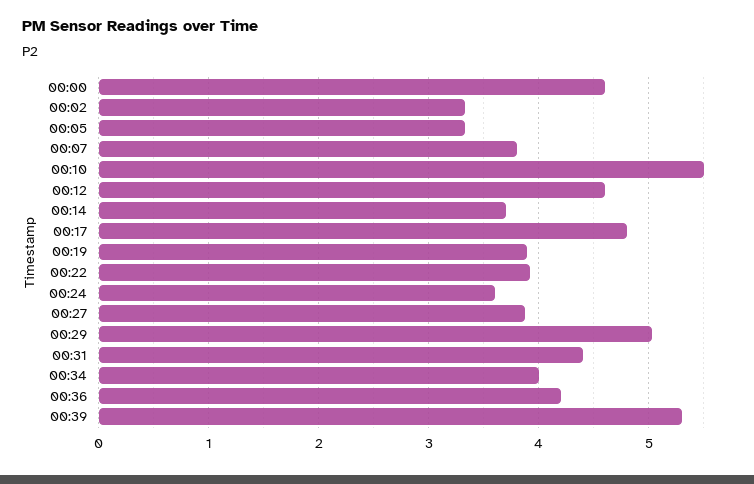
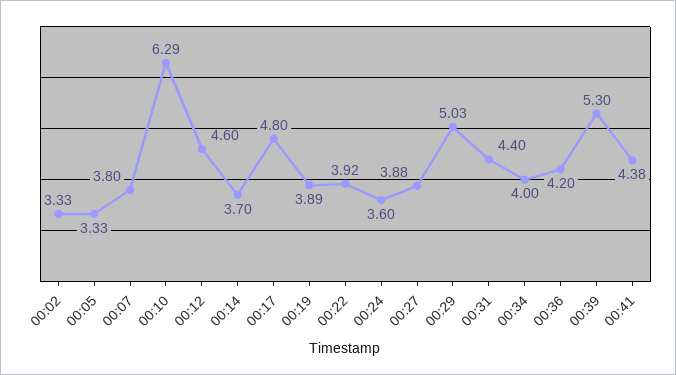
00:00: 4.6 -> none
00:10: 5.5 -> 6.29
00:41: none -> 4.38

